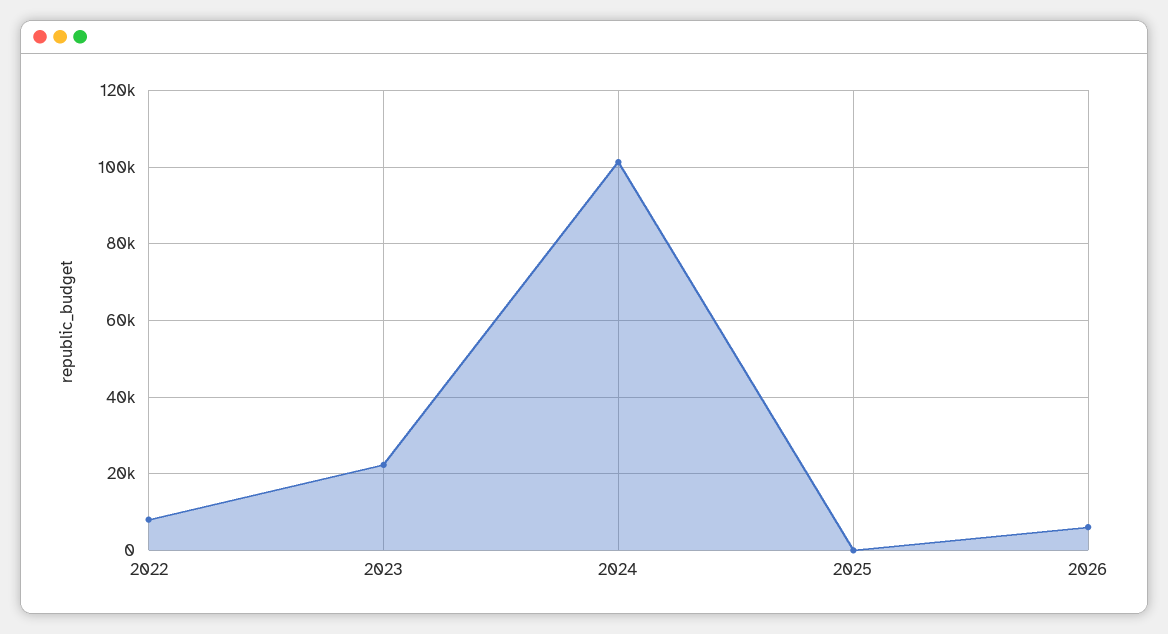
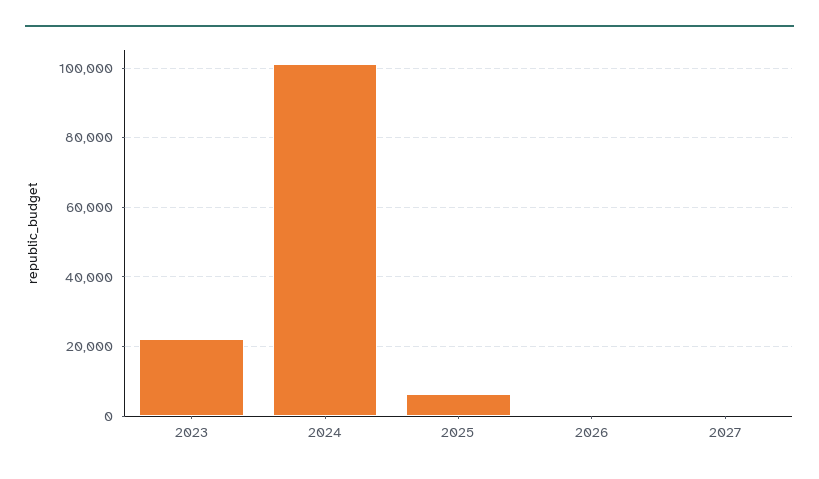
2022: 8000 -> none
2025: 0 -> 6000
2026: 6000 -> 0
2027: none -> 0

